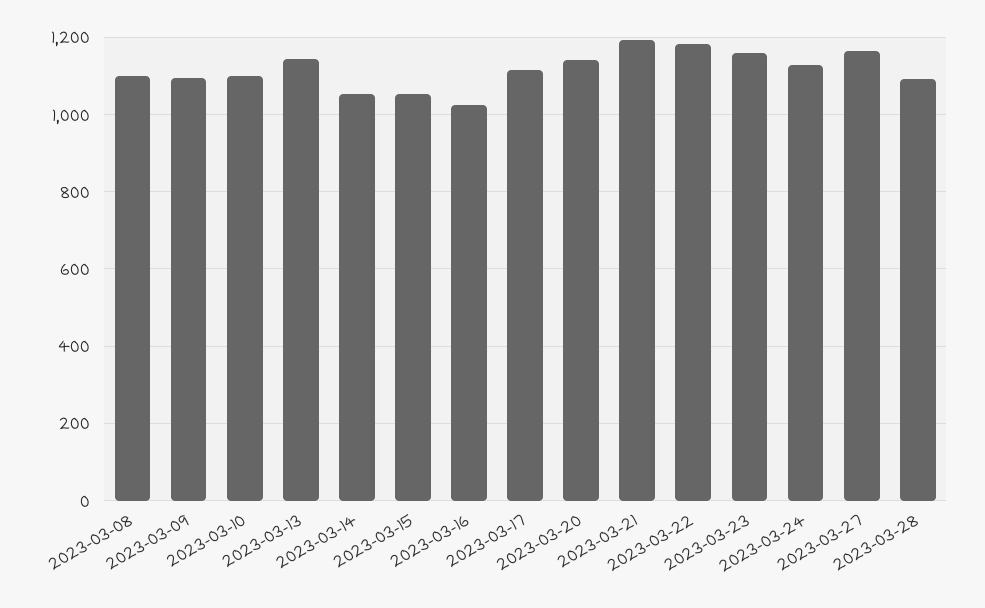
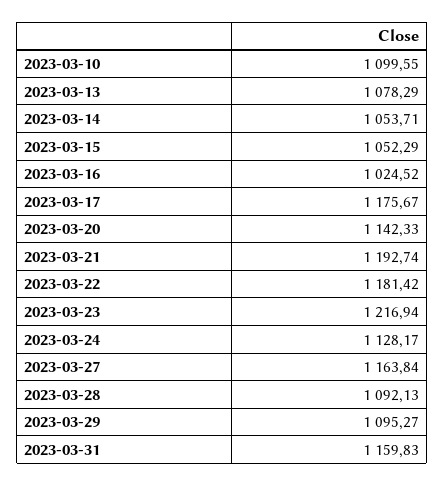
2023-03-08: 1100 -> none
2023-03-09: 1100 -> none
2023-03-13: 1140 -> 1078.29
2023-03-17: 1120 -> 1175.67
2023-03-23: 1160 -> 1216.94
2023-03-29: none -> 1095.27
2023-03-31: none -> 1159.83

